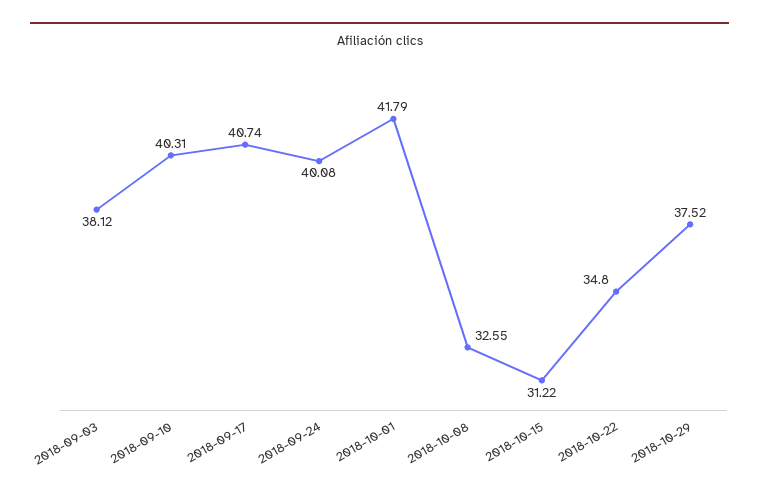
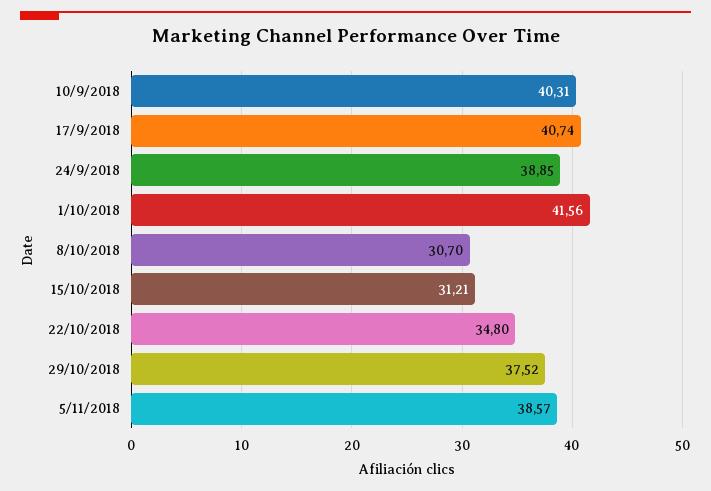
2018-09-03: 38.12 -> none
2018-09-24: 40.08 -> 38.85
2018-10-01: 41.79 -> 41.56
2018-10-08: 32.55 -> 30.7
2018-10-15: 31.22 -> 31.21
5/11/2018: none -> 38.57

